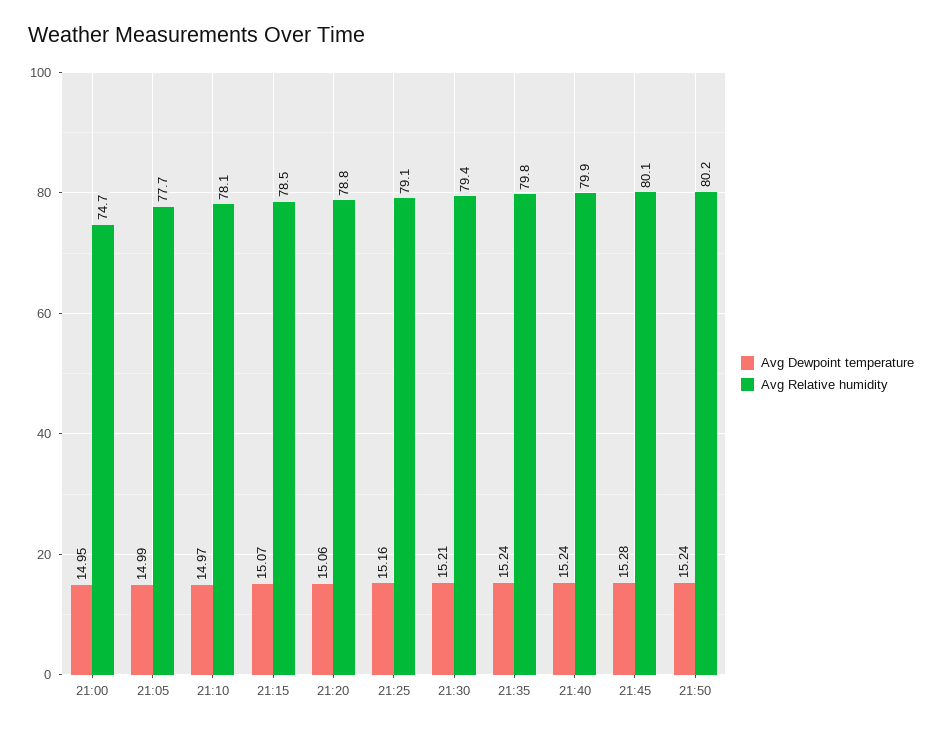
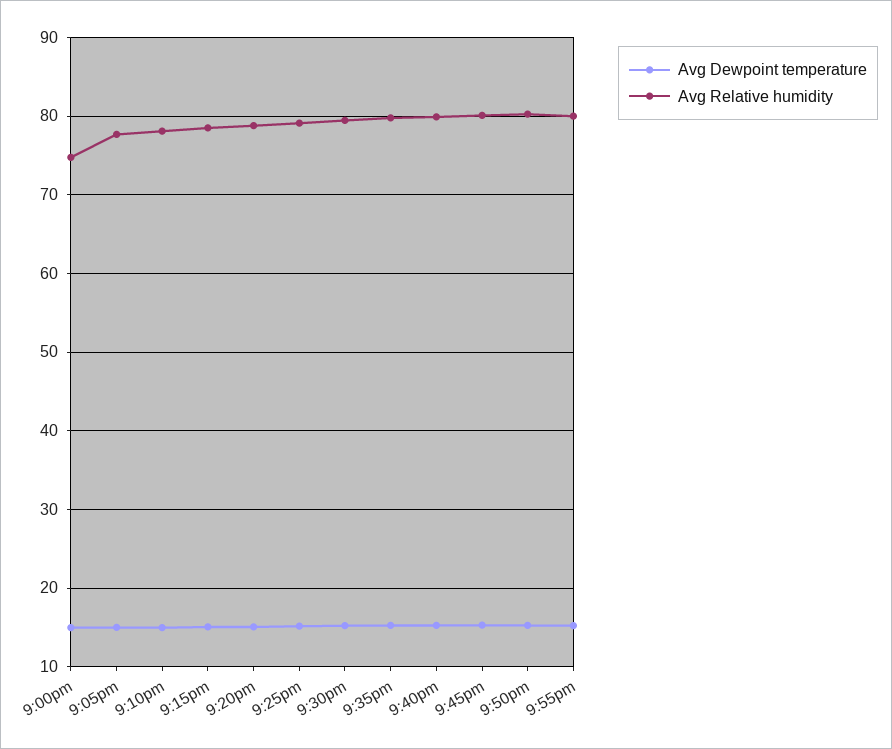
Avg Dewpoint temperature, 9:55pm: none -> 15
Avg Relative humidity, 9:55pm: none -> 80

